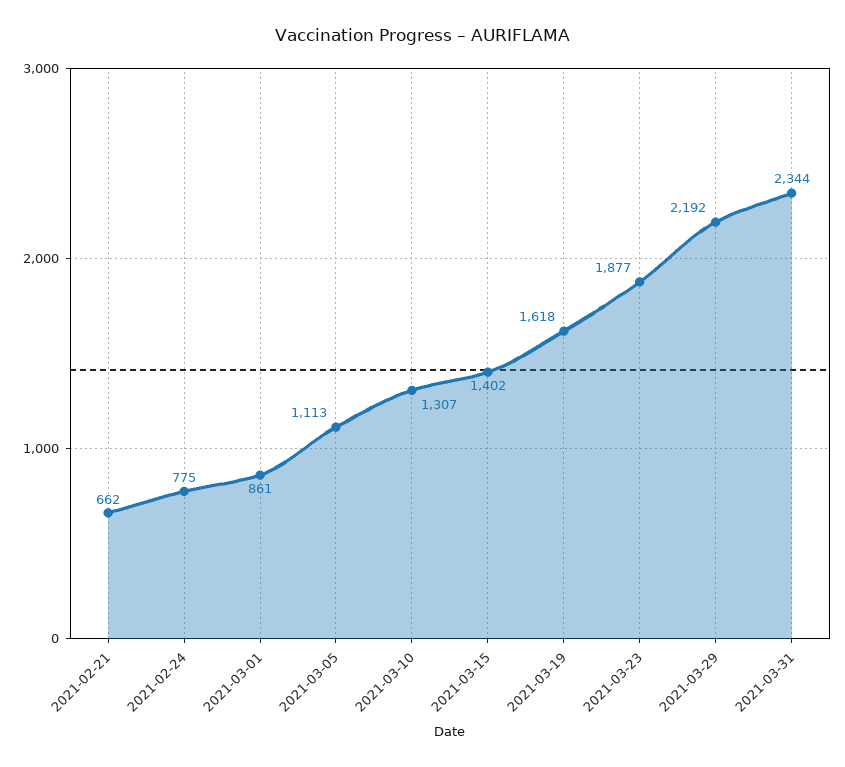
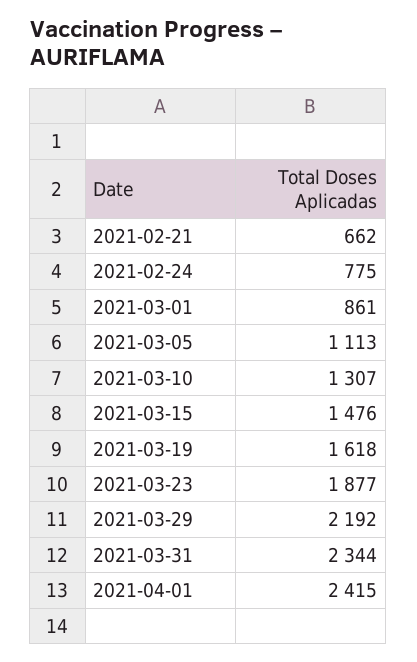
2021-03-15: 1402 -> 1476
2021-04-01: none -> 2415

